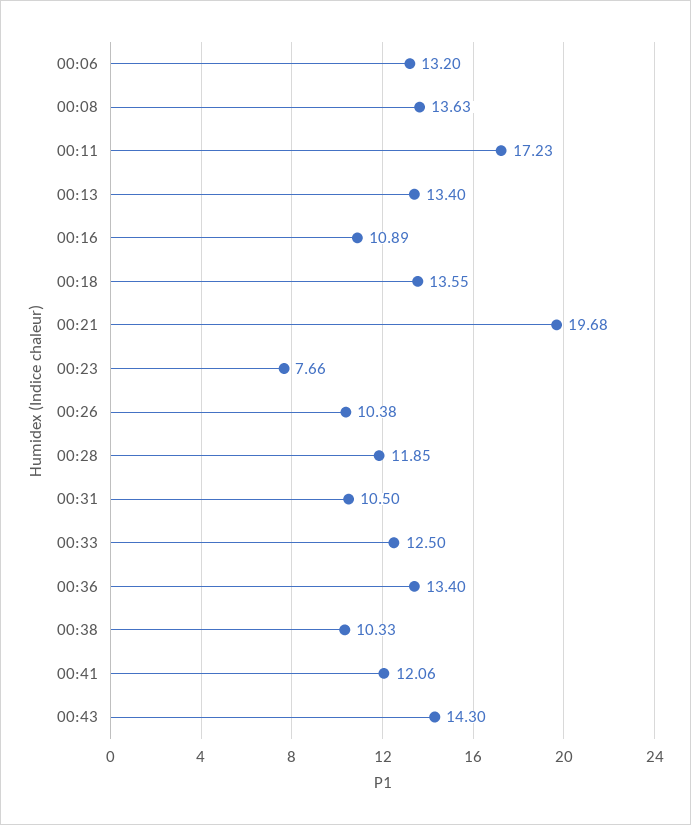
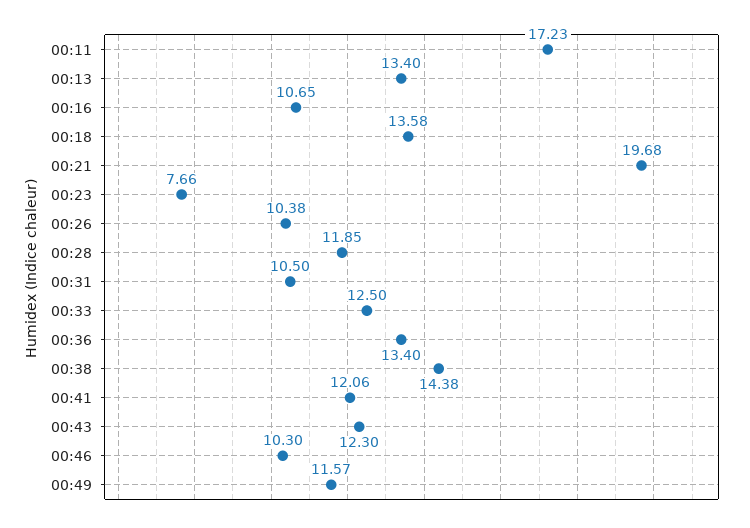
00:06: 13.2 -> none
00:08: 13.63 -> none
00:16: 10.89 -> 10.65
00:18: 13.55 -> 13.58
00:38: 10.33 -> 14.38
00:43: 14.3 -> 12.3
00:46: none -> 10.3
00:49: none -> 11.57

